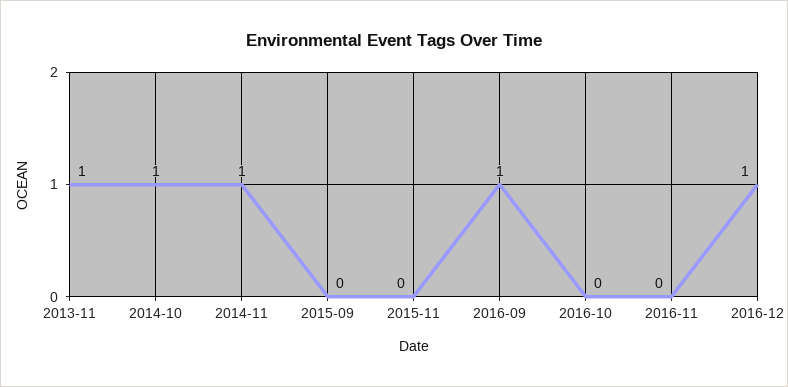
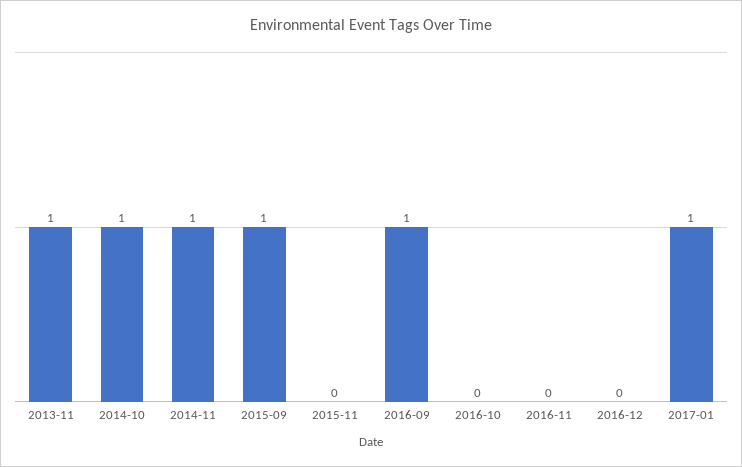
2015-09: 0 -> 1
2016-12: 1 -> 0
2017-01: none -> 1

